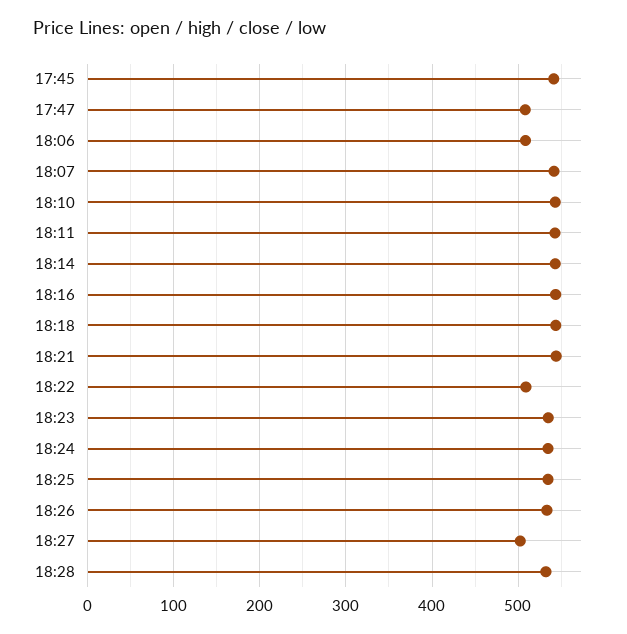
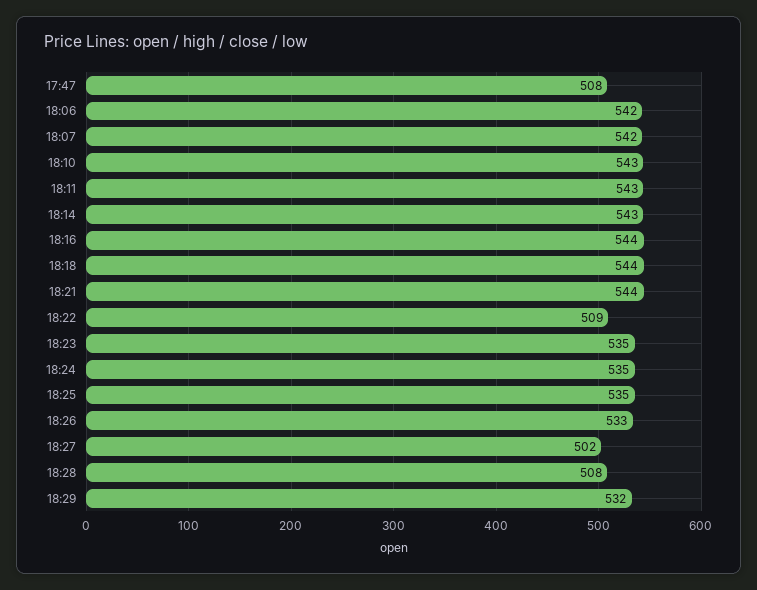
17:45: 540 -> none
18:06: 510 -> 542
18:28: 530 -> 508
18:29: none -> 532

